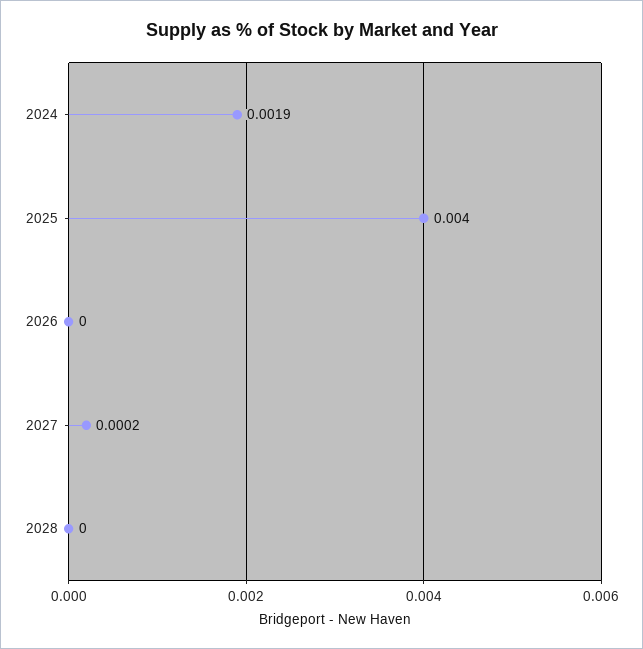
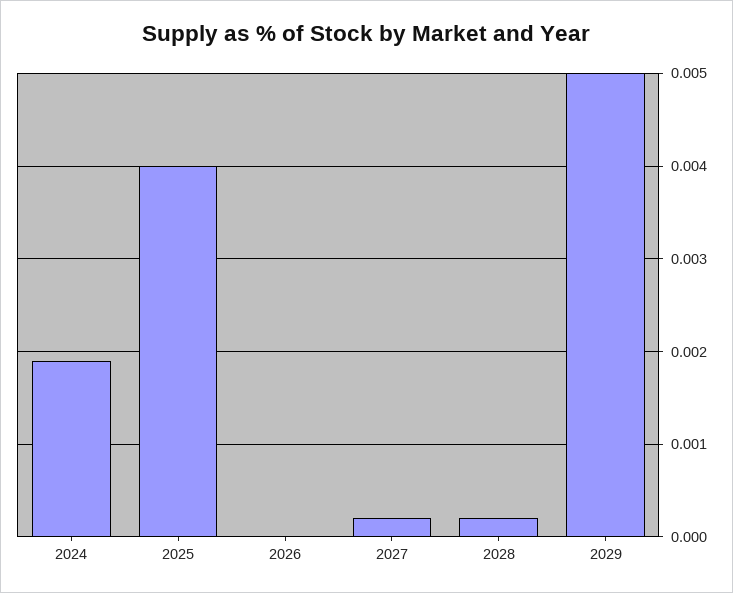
2028: 0 -> 0.0002
2029: none -> 0.005

